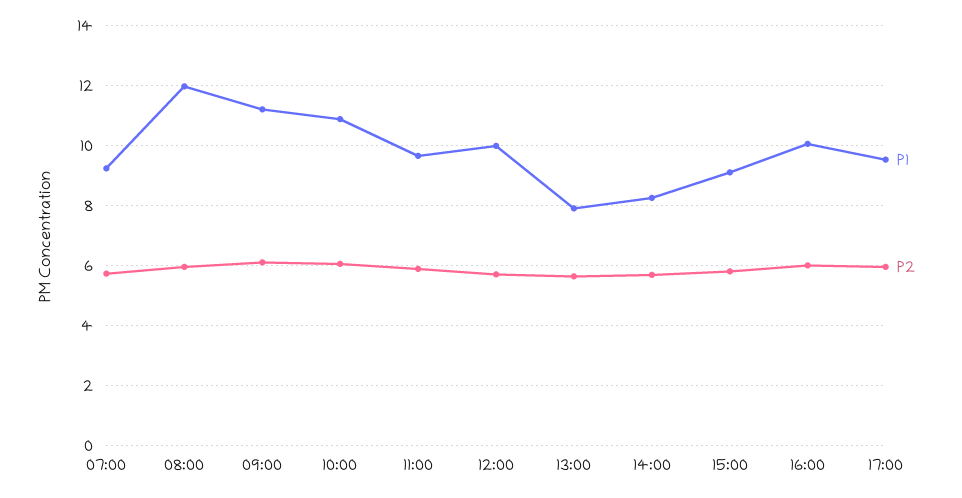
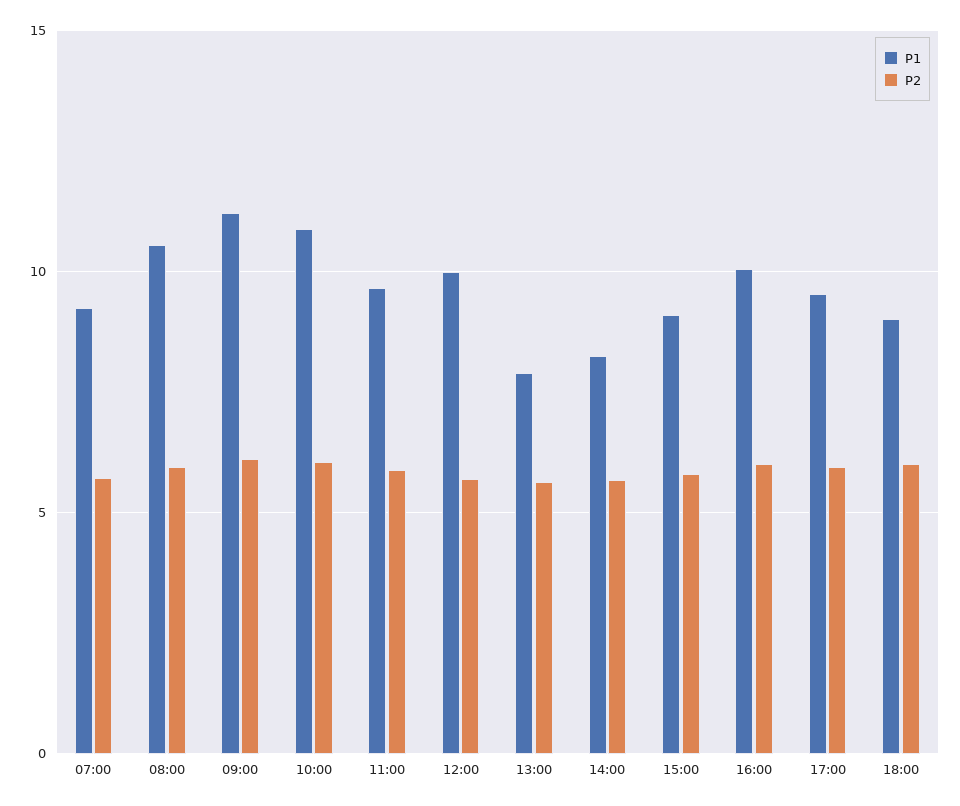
P1, 08:00: 12 -> 10.5
P1, 18:00: none -> 9
P2, 18:00: none -> 6

